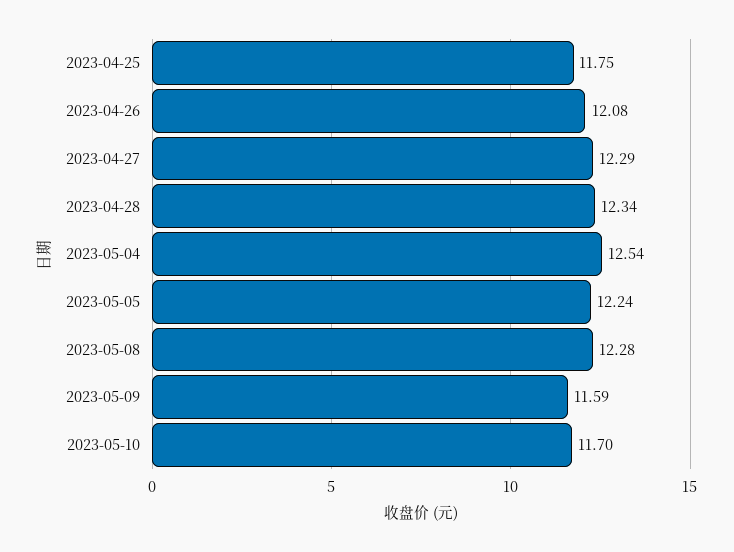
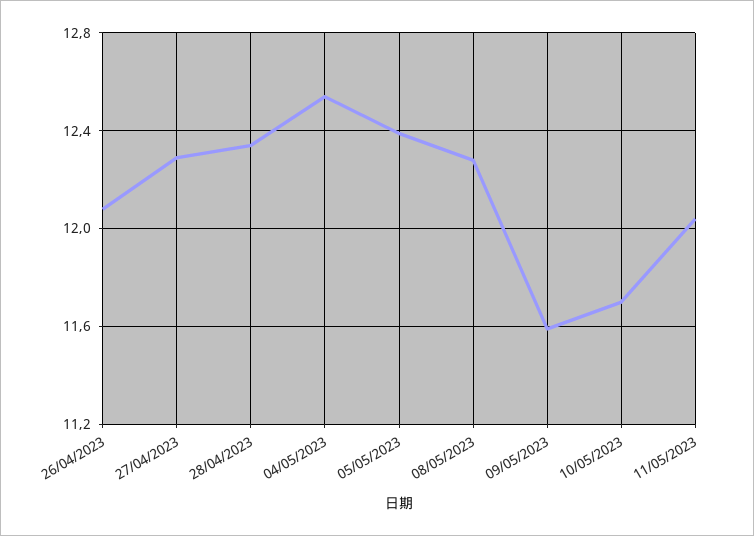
2023-04-25: 11.75 -> none
2023-05-05: 12.24 -> 12.4
11/05/2023: none -> 12.05

